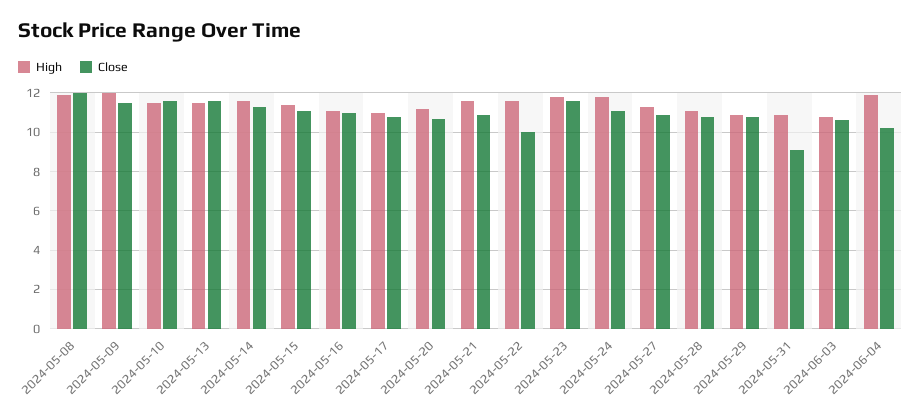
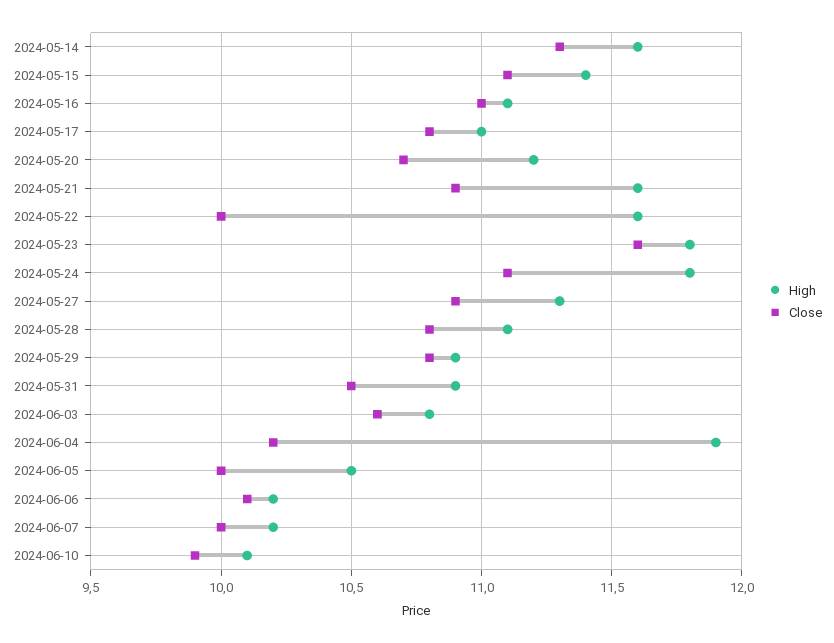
High, 2024-05-08: 12 -> none
Close, 2024-05-08: 12 -> none
High, 2024-05-09: 12 -> none
Close, 2024-05-09: 11.5 -> none
High, 2024-05-10: 11.5 -> none
Close, 2024-05-10: 11.5 -> none
High, 2024-05-13: 11.5 -> none
Close, 2024-05-13: 11.5 -> none
Close, 2024-05-31: 9 -> 10.5
High, 2024-06-05: none -> 10.5
Close, 2024-06-05: none -> 10
High, 2024-06-06: none -> 10.2
Close, 2024-06-06: none -> 10.1
High, 2024-06-07: none -> 10.2
Close, 2024-06-07: none -> 10
High, 2024-06-10: none -> 10.1
Close, 2024-06-10: none -> 9.9

